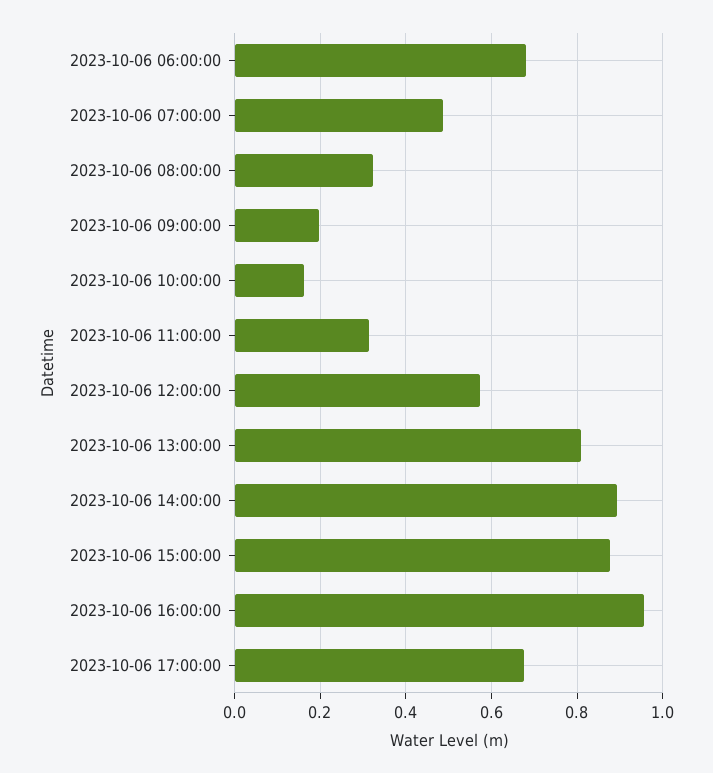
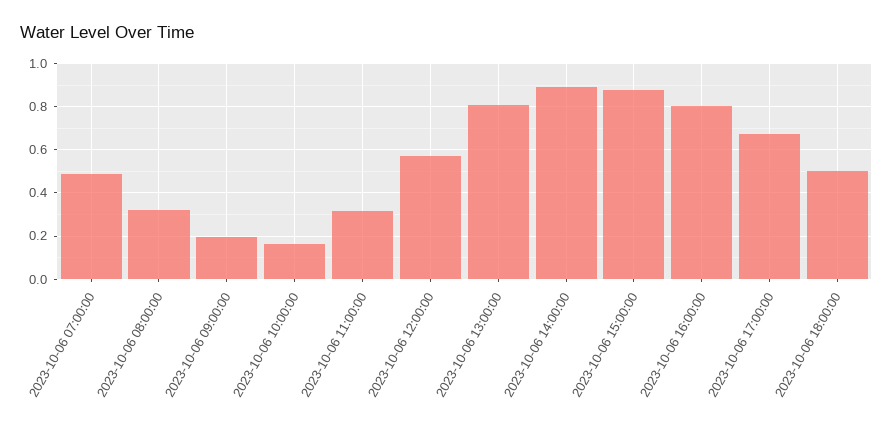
2023-10-06 06:00:00: 0.68 -> none
2023-10-06 16:00:00: 0.96 -> 0.8
2023-10-06 18:00:00: none -> 0.5

